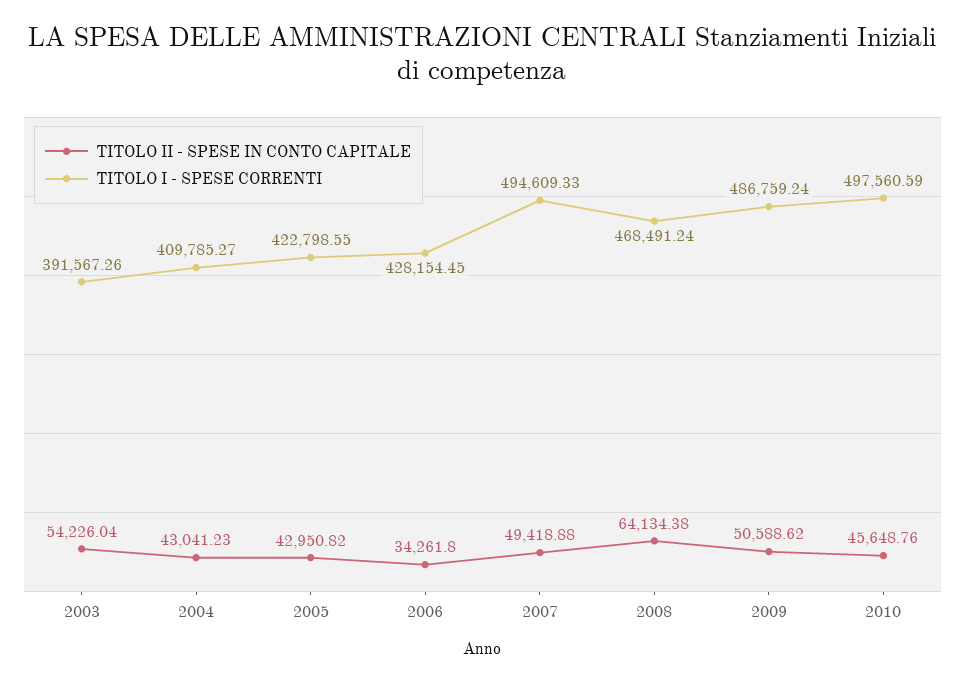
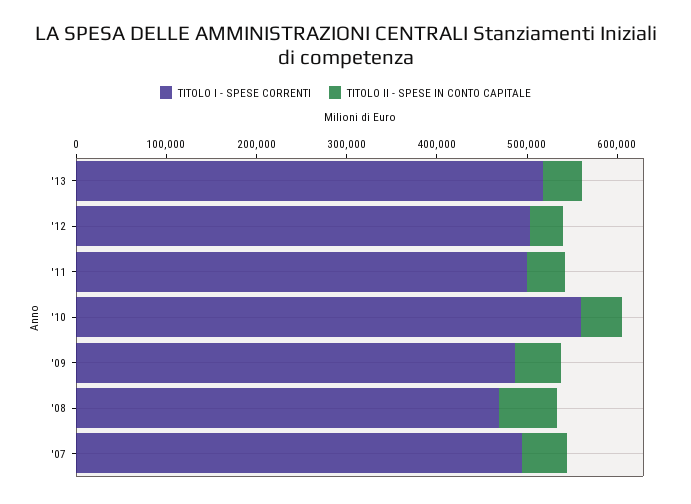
TITOLO II - SPESE IN CONTO CAPITALE, 2003: 54226.04 -> none
TITOLO I - SPESE CORRENTI, 2003: 391567.26 -> none
TITOLO II - SPESE IN CONTO CAPITALE, 2004: 43041.23 -> none
TITOLO I - SPESE CORRENTI, 2004: 409785.27 -> none
TITOLO II - SPESE IN CONTO CAPITALE, 2005: 42950.82 -> none
TITOLO I - SPESE CORRENTI, 2005: 422798.55 -> none
TITOLO II - SPESE IN CONTO CAPITALE, 2006: 34261.8 -> none
TITOLO I - SPESE CORRENTI, 2006: 428154.45 -> none
TITOLO I - SPESE CORRENTI, 2010: 497560.59 -> 560000
TITOLO I - SPESE CORRENTI, '13: none -> 520000
TITOLO II - SPESE IN CONTO CAPITALE, '13: none -> 40000
TITOLO I - SPESE CORRENTI, '12: none -> 500000
TITOLO II - SPESE IN CONTO CAPITALE, '12: none -> 40000
TITOLO I - SPESE CORRENTI, '11: none -> 500000
TITOLO II - SPESE IN CONTO CAPITALE, '11: none -> 40000

